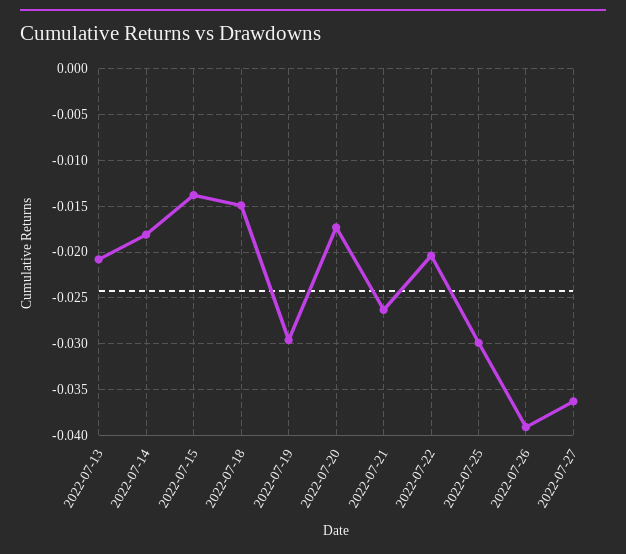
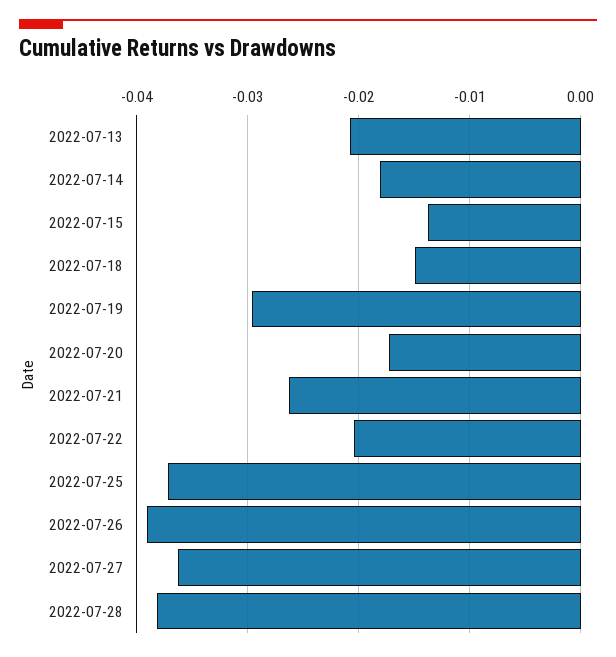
2022-07-25: -0.03 -> -0.037
2022-07-28: none -> -0.038

